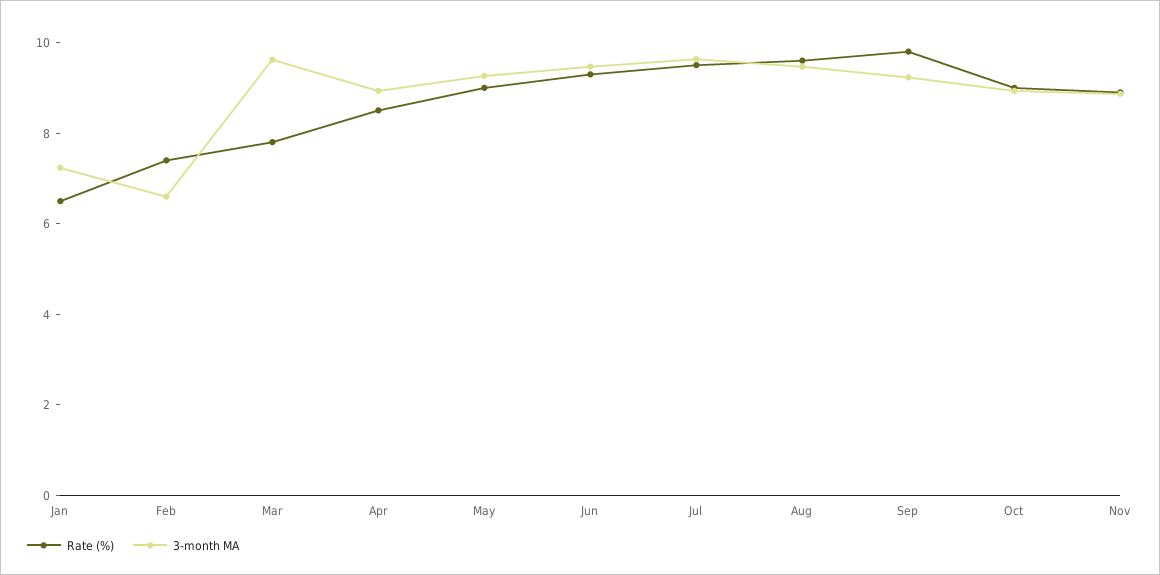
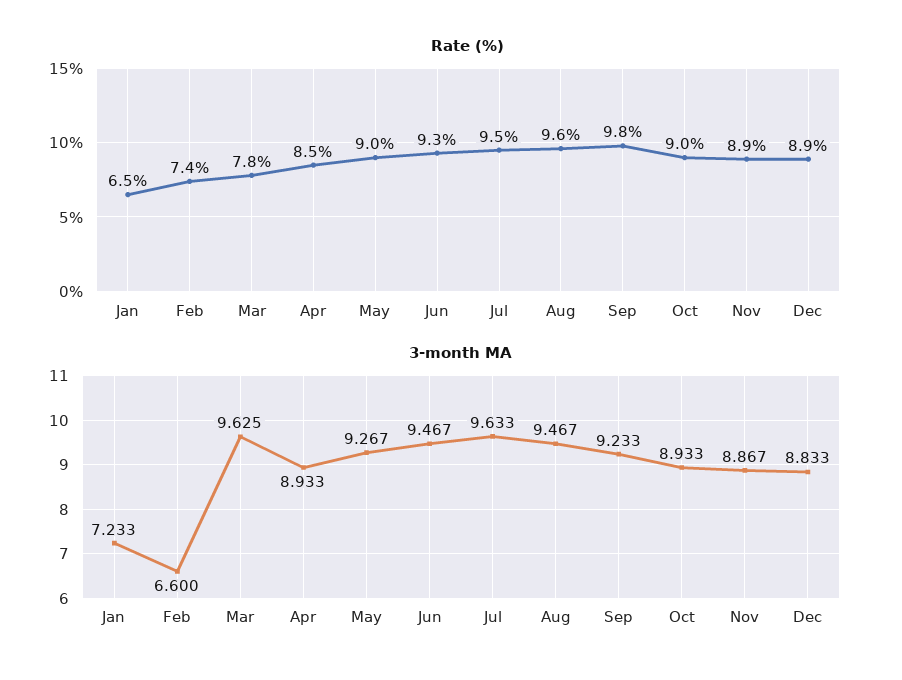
Rate (%), Dec: none -> 8.9
3-month MA, Dec: none -> 8.833

